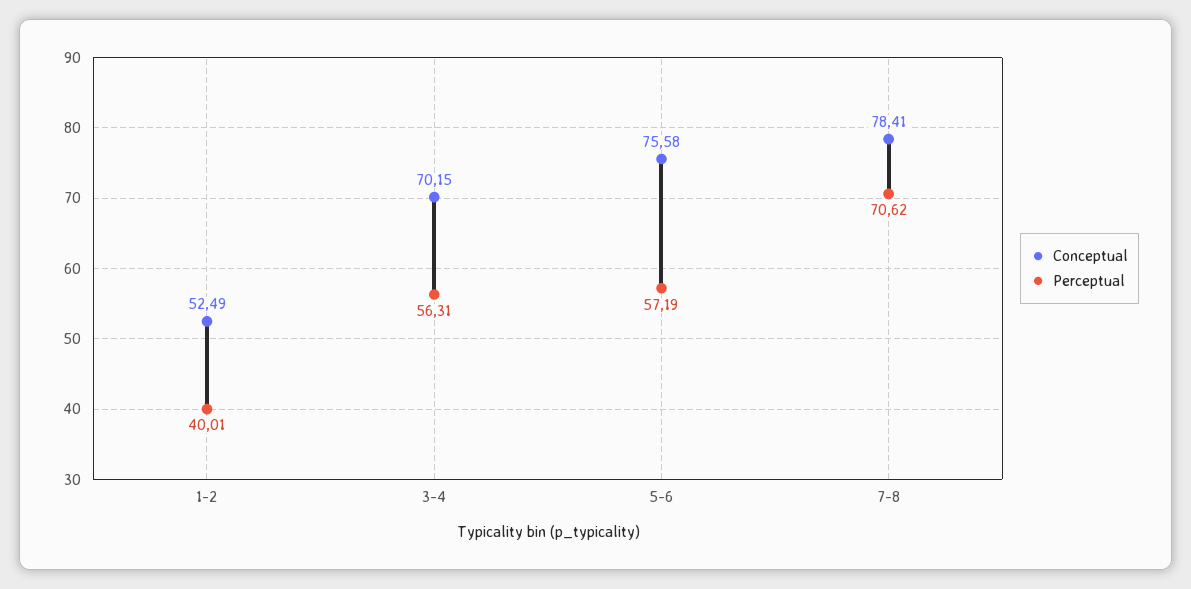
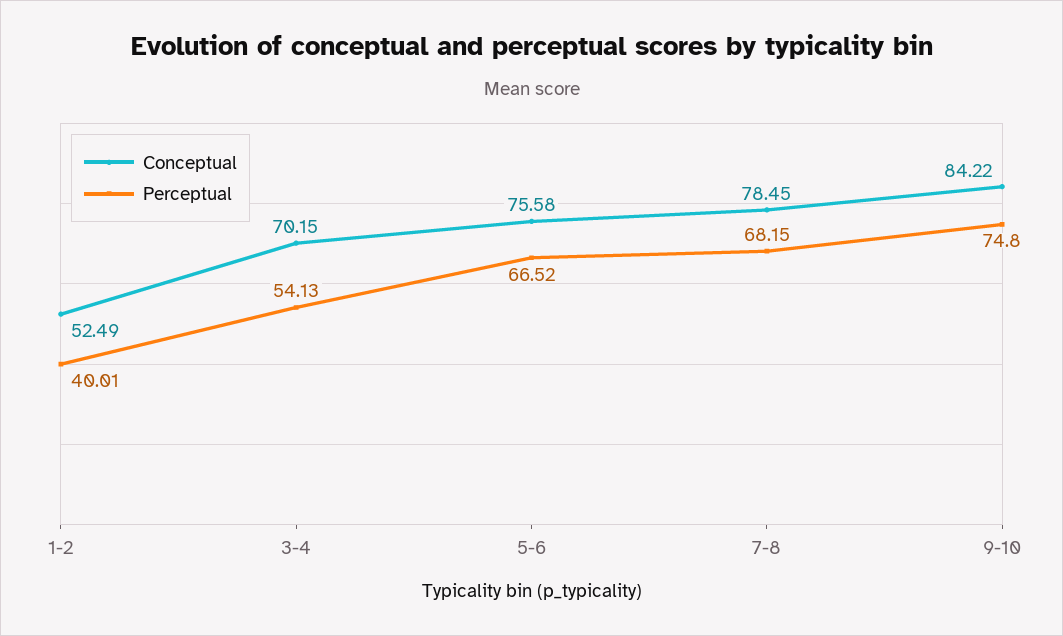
Perceptual, 3-4: 56.31 -> 54.13
Perceptual, 5-6: 57.19 -> 66.52
Conceptual, 7-8: 78.41 -> 78.45
Perceptual, 7-8: 70.62 -> 68.15
Conceptual, 9-10: none -> 84.22
Perceptual, 9-10: none -> 74.8

